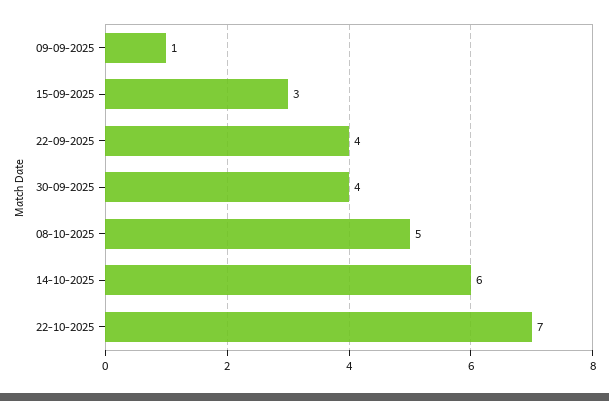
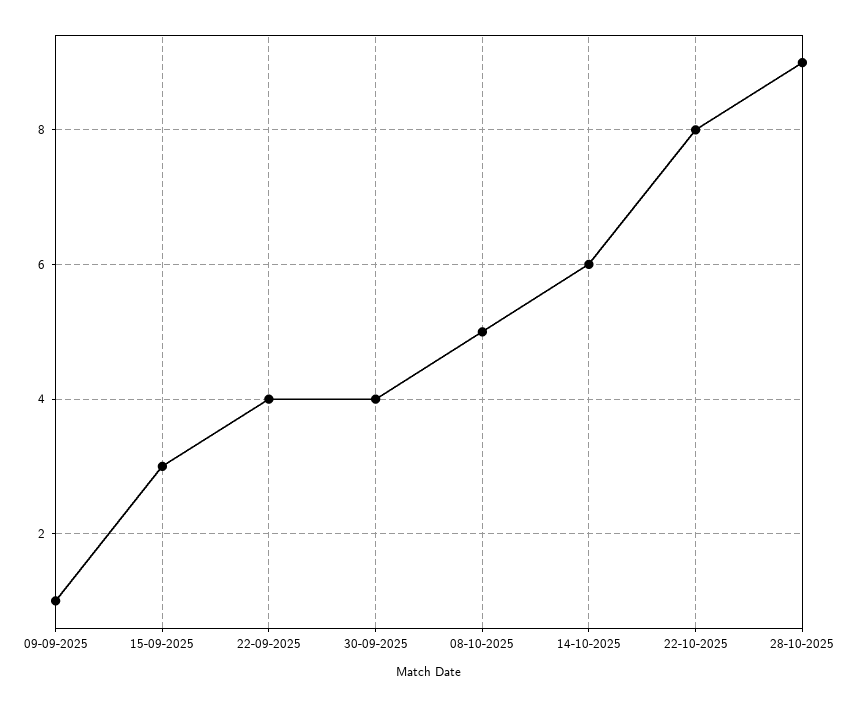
22-10-2025: 7 -> 8
28-10-2025: none -> 9

